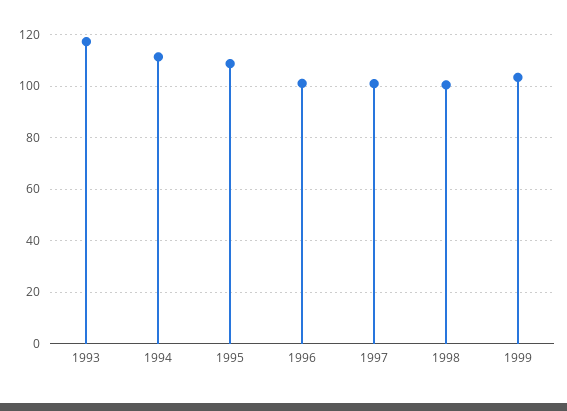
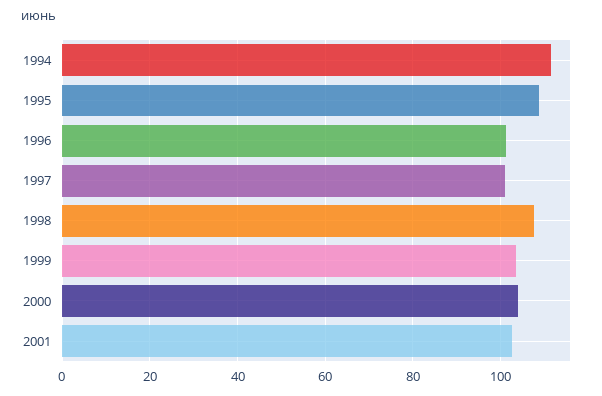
1993: 117.5 -> none
1998: 100 -> 108
2000: none -> 104
2001: none -> 102

